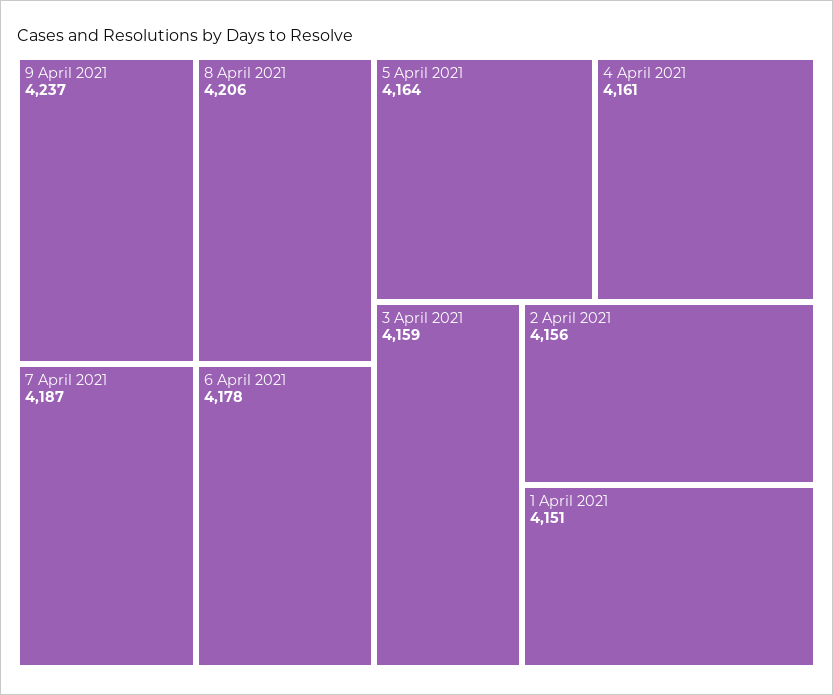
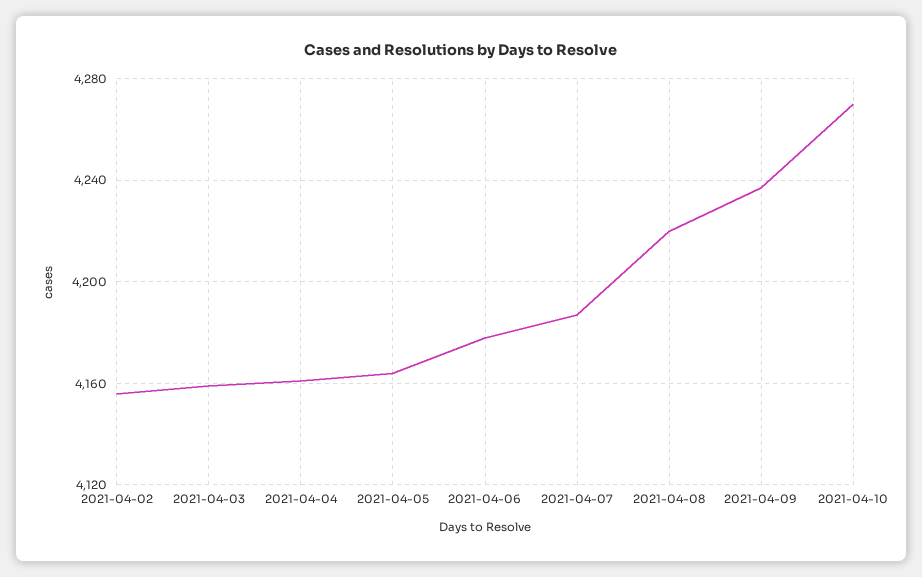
8 April 2021: 4206 -> 4220
1 April 2021: 4151 -> none
2021-04-10: none -> 4270

